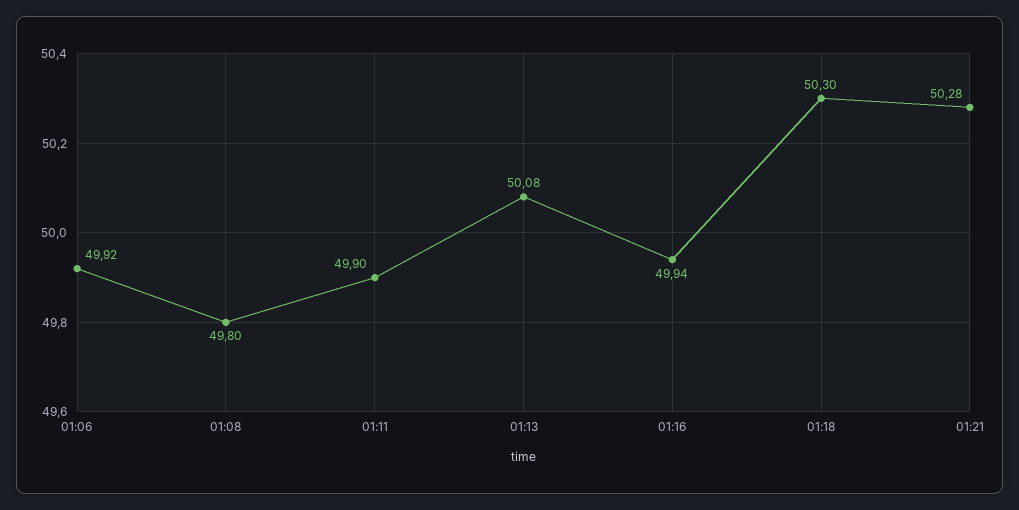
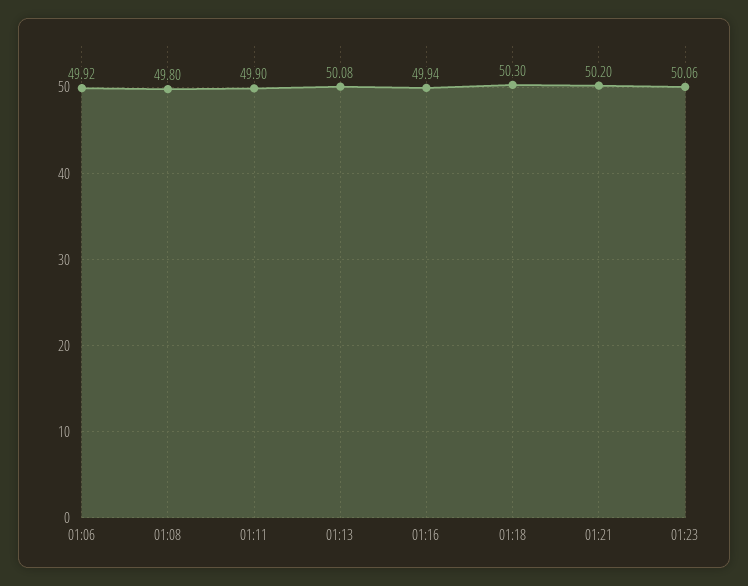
01:21: 50.28 -> 50.2
01:23: none -> 50.06

